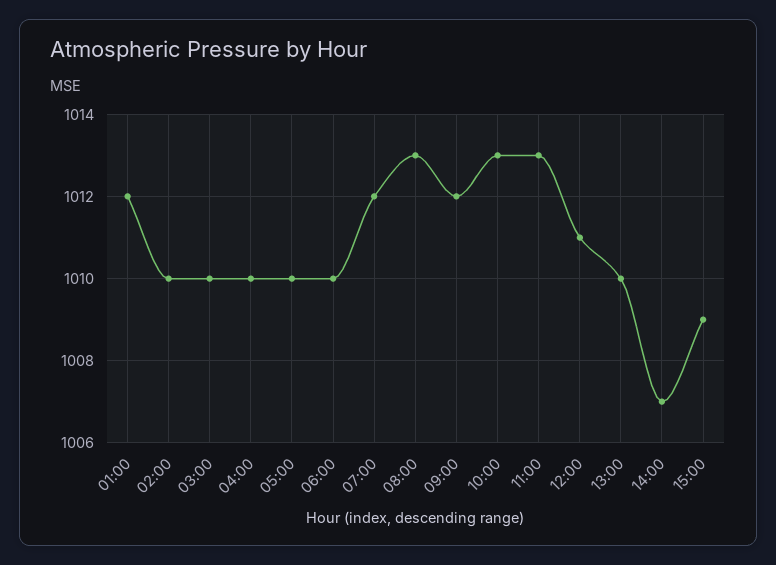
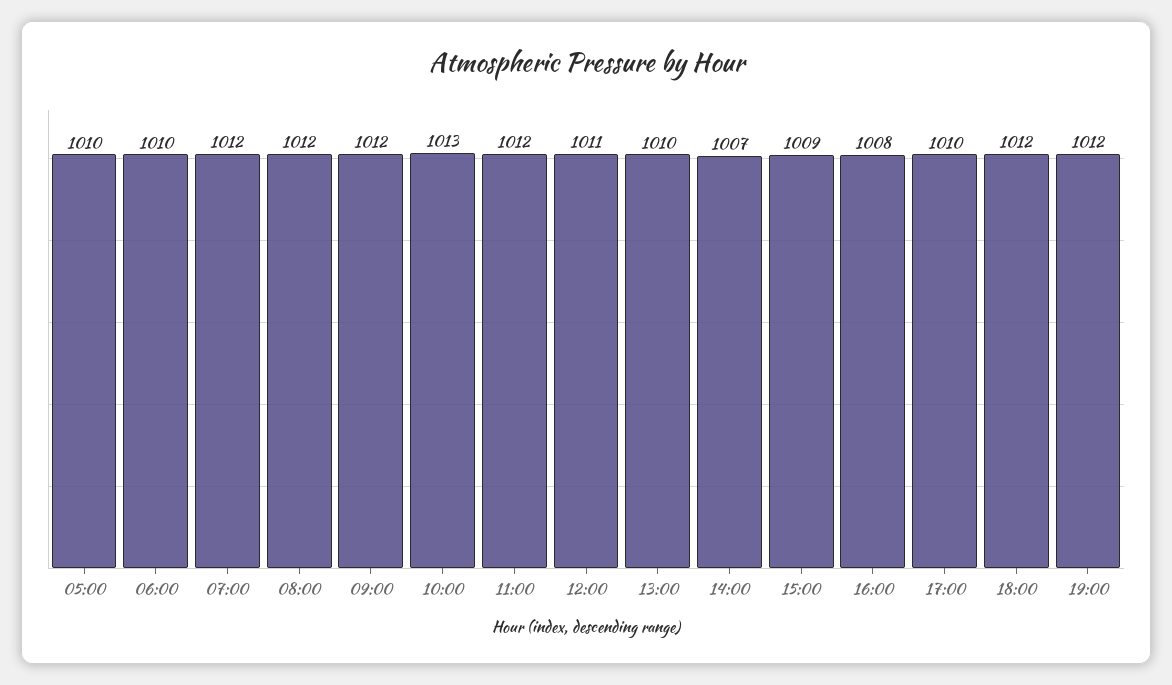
01:00: 1012 -> none
02:00: 1010 -> none
03:00: 1010 -> none
04:00: 1010 -> none
08:00: 1013 -> 1012
11:00: 1013 -> 1012
16:00: none -> 1008
17:00: none -> 1010
18:00: none -> 1012
19:00: none -> 1012

